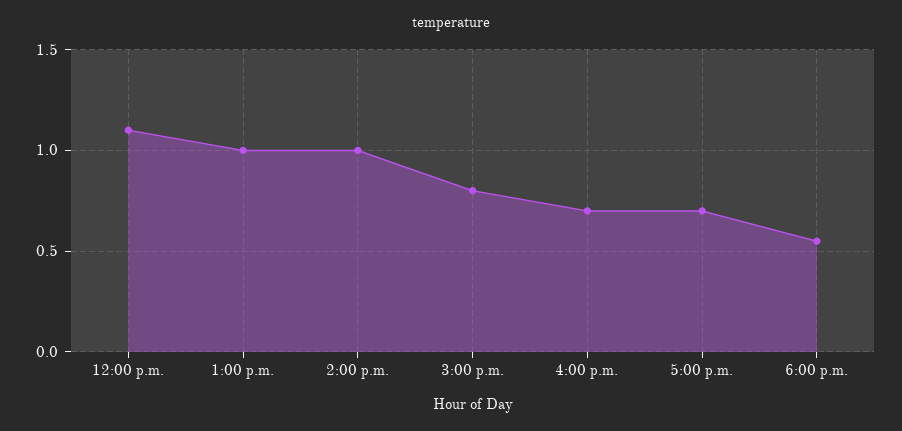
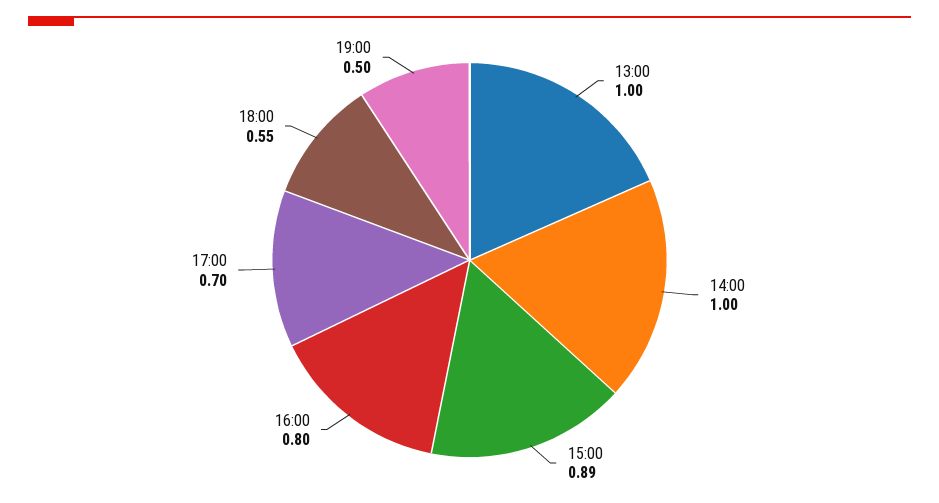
12:00 p.m.: 1.1 -> none
3:00 p.m.: 0.8 -> 0.89
4:00 p.m.: 0.7 -> 0.8
19:00: none -> 0.5

